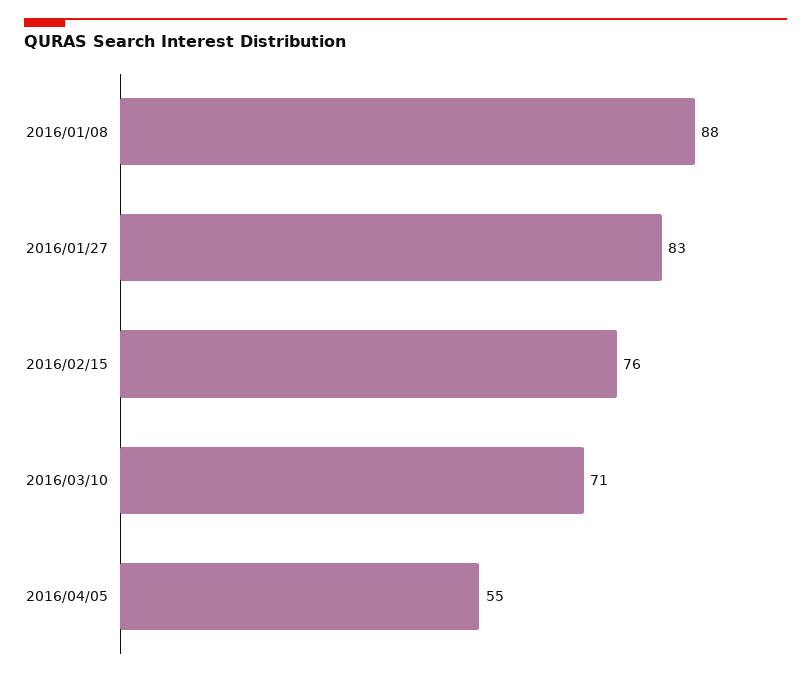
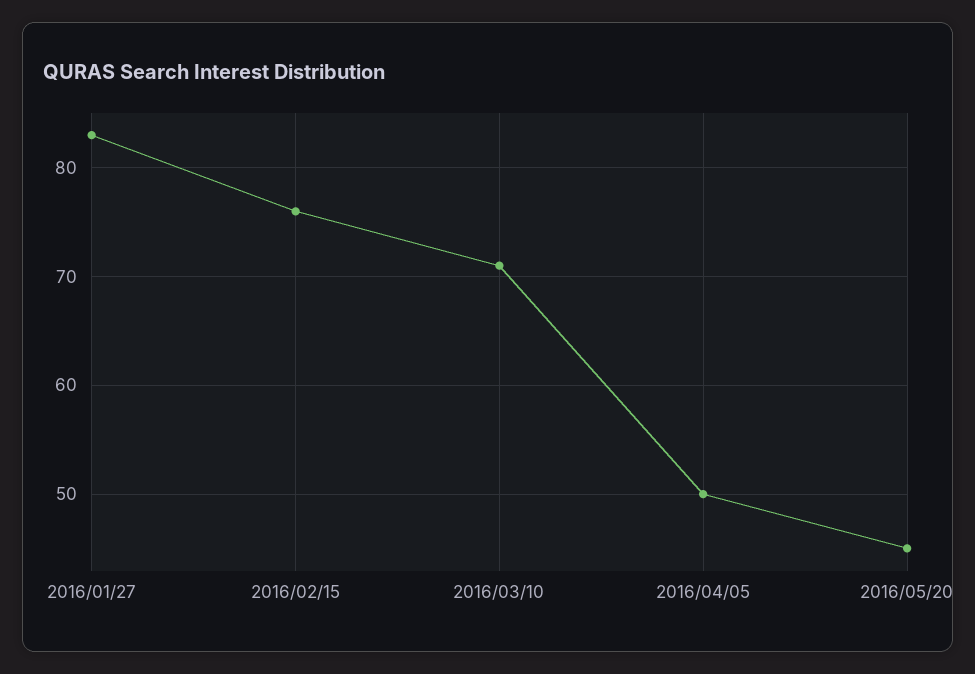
2016/01/08: 88 -> none
2016/04/05: 55 -> 50
2016/05/20: none -> 45

